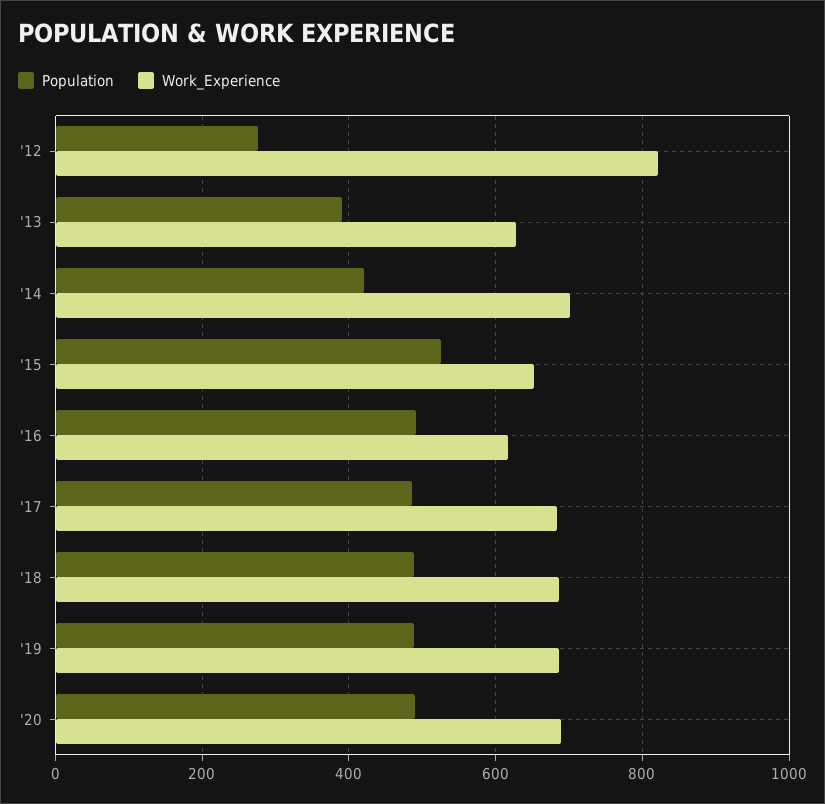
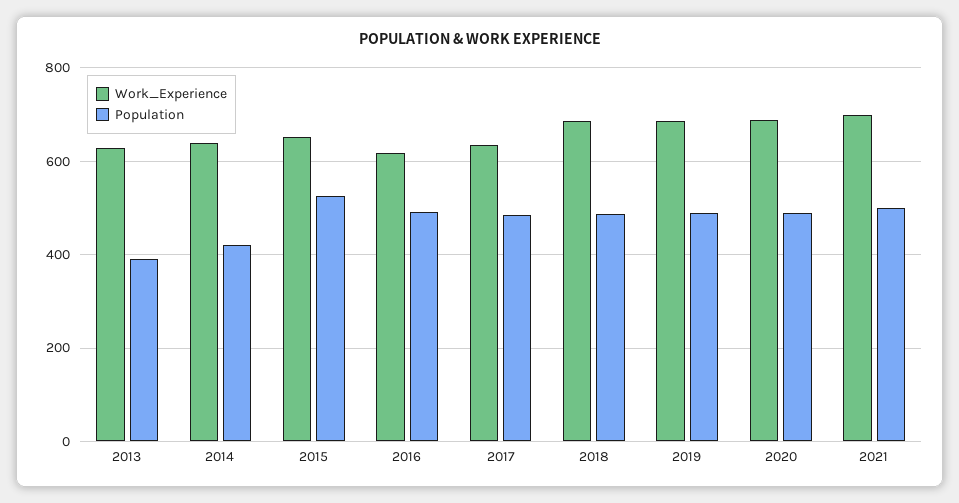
Population, '12: 280 -> none
Work_Experience, '12: 820 -> none
Work_Experience, '14: 700 -> 640
Work_Experience, '17: 680 -> 640
Work_Experience, 2021: none -> 700
Population, 2021: none -> 500

